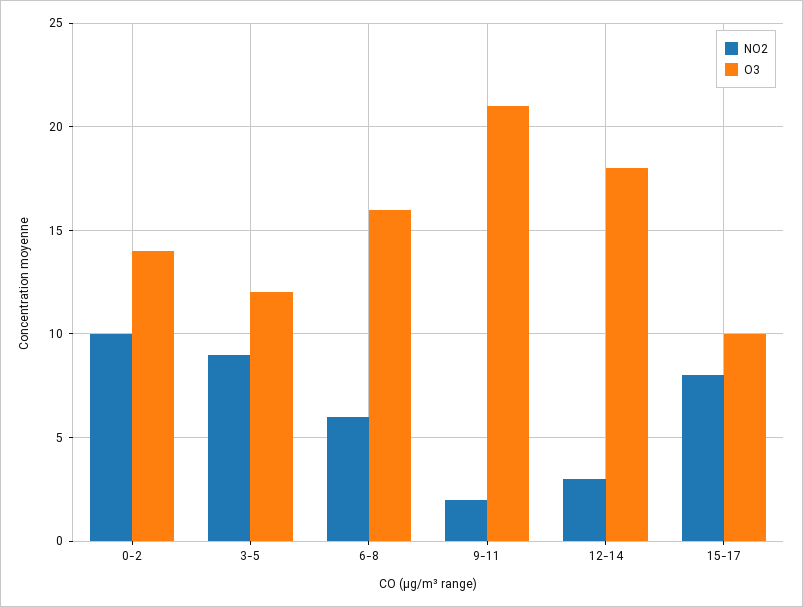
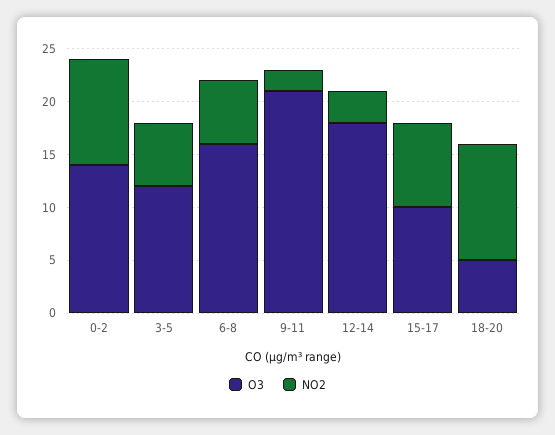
NO2, 3-5: 9 -> 6
O3, 18-20: none -> 5
NO2, 18-20: none -> 11

